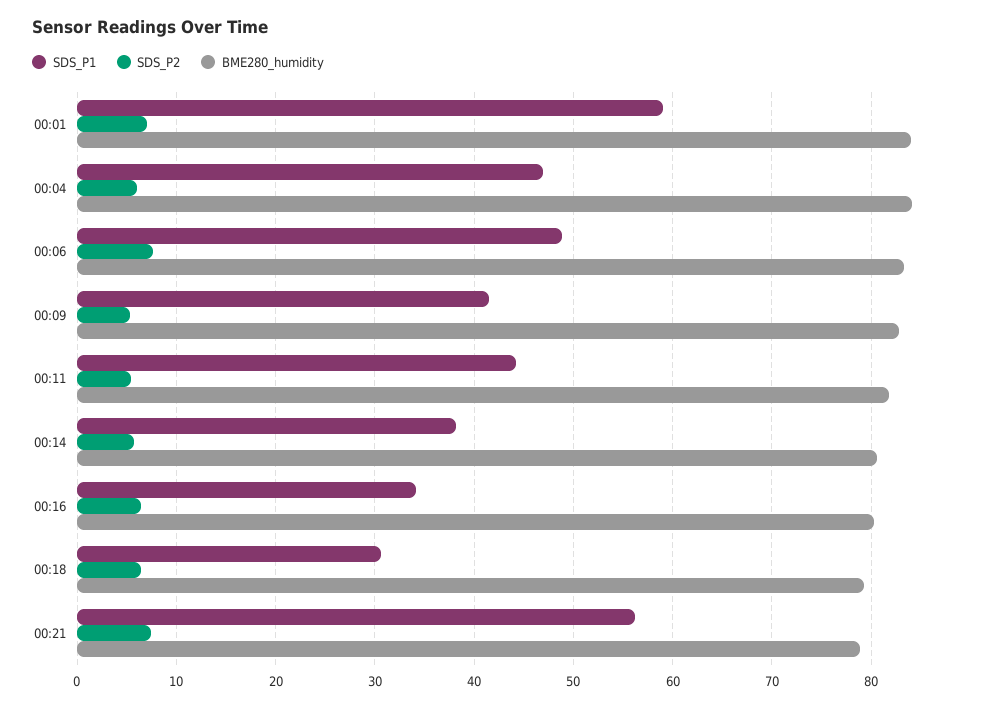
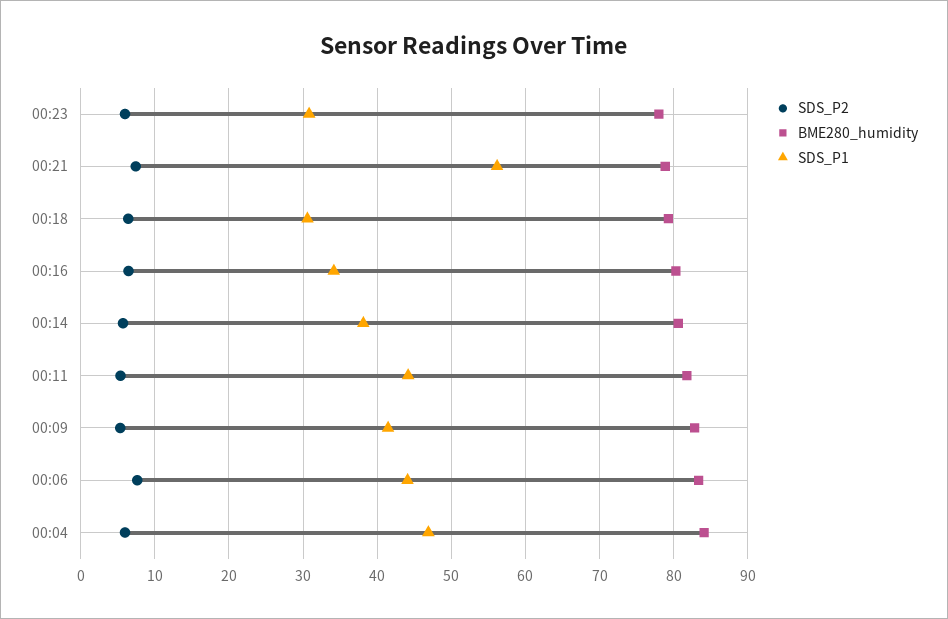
SDS_P1, 00:01: 59 -> none
SDS_P2, 00:01: 7 -> none
BME280_humidity, 00:01: 84 -> none
SDS_P1, 00:06: 49 -> 44
SDS_P2, 00:23: none -> 6
BME280_humidity, 00:23: none -> 78
SDS_P1, 00:23: none -> 31

